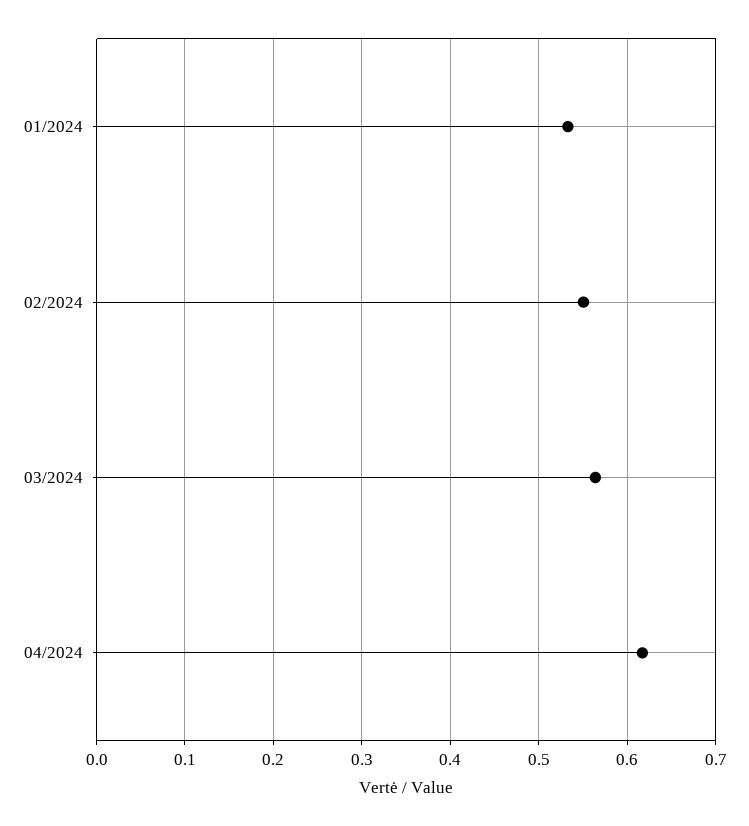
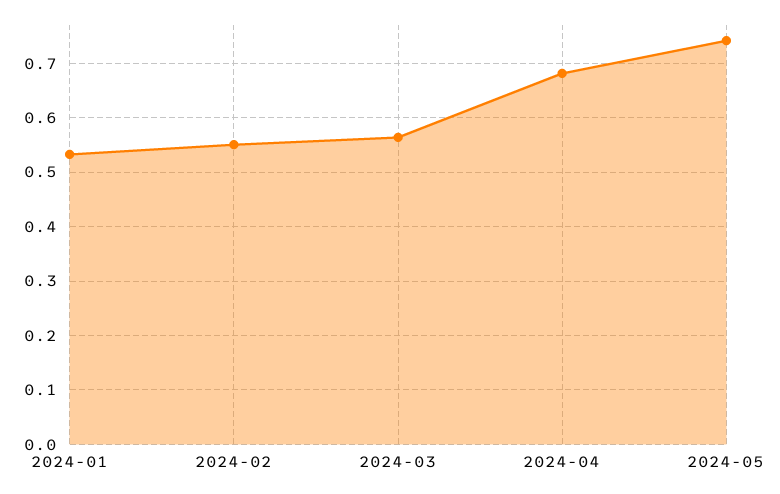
04/2024: 0.62 -> 0.68
2024-05: none -> 0.74

